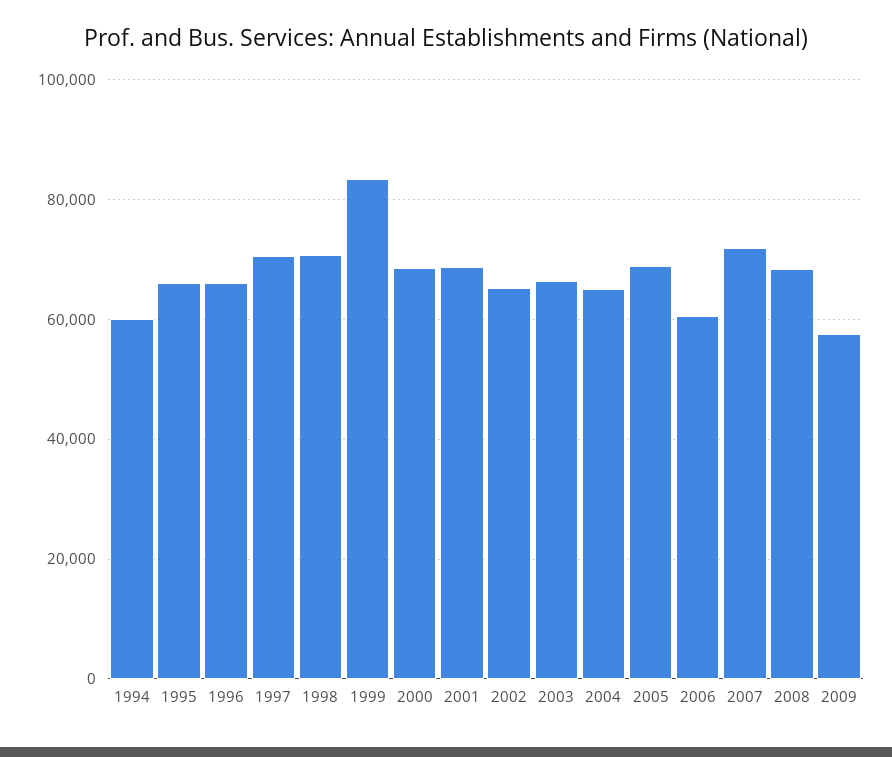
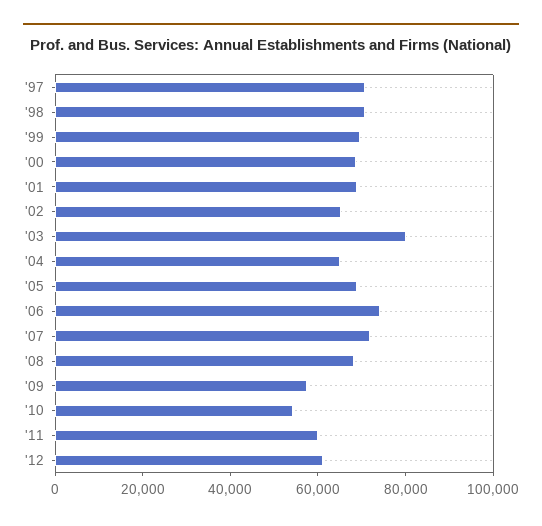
1994: 60000 -> none
1995: 66000 -> none
1996: 66000 -> none
1999: 84000 -> 70000
2003: 66000 -> 80000
2006: 60000 -> 75000
'10: none -> 55000
'11: none -> 60000
'12: none -> 60000

